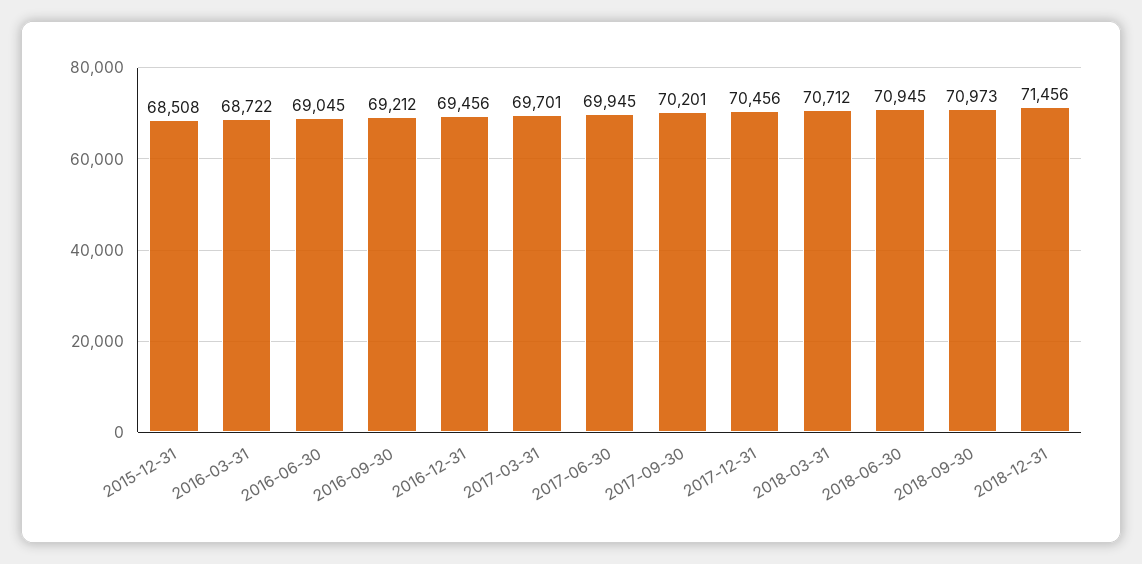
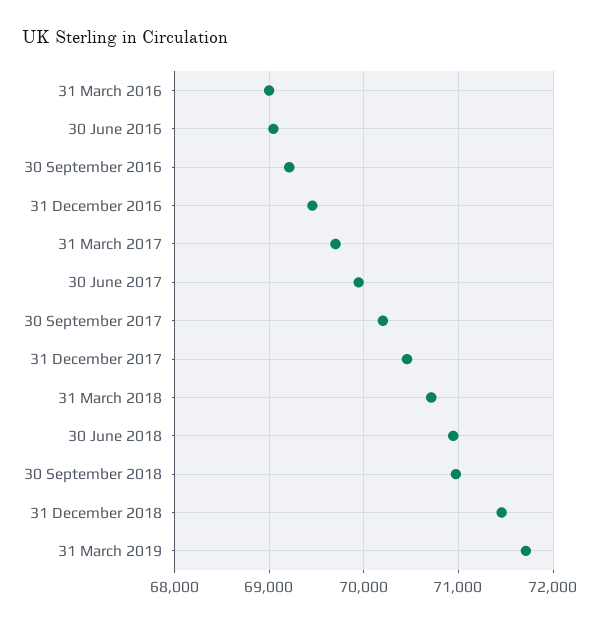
2015-12-31: 68508 -> none
2016-03-31: 68722 -> 69000
31 March 2019: none -> 71700

